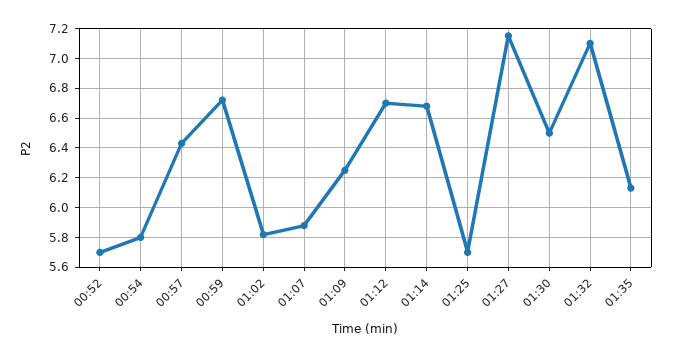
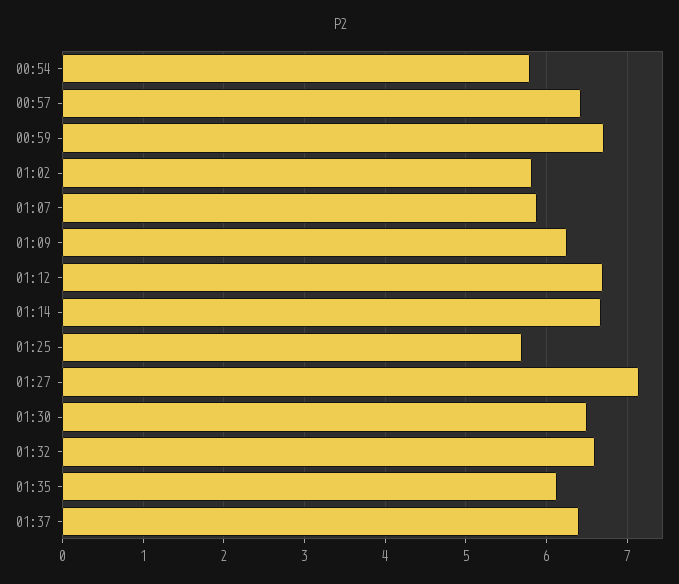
00:52: 5.7 -> none
01:32: 7.1 -> 6.6
01:37: none -> 6.4

